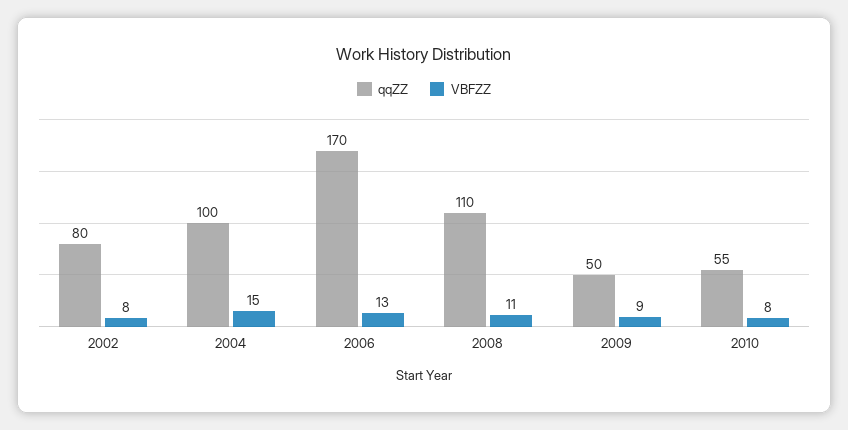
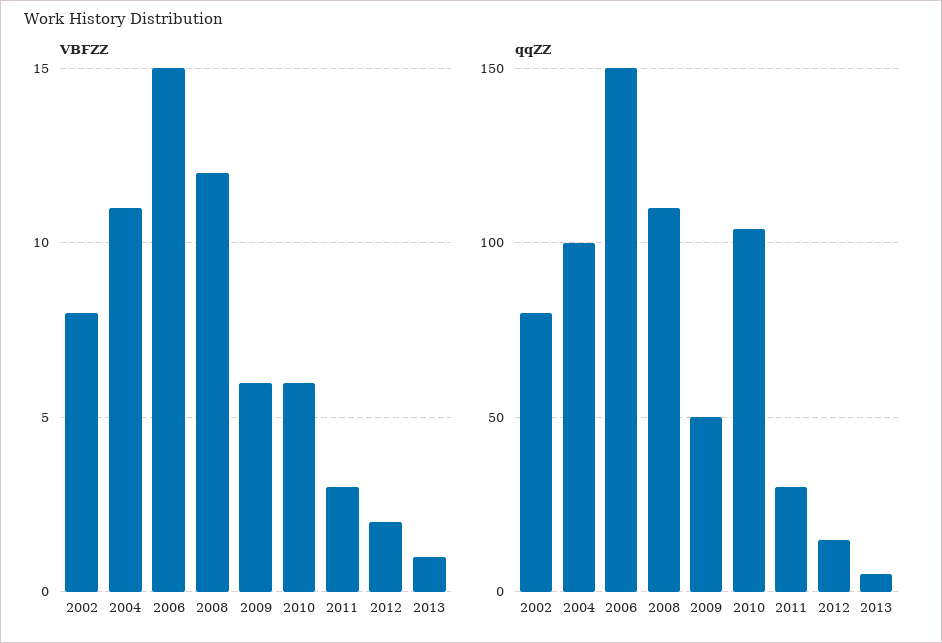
VBFZZ, 2004: 15 -> 11
qqZZ, 2006: 170 -> 150
VBFZZ, 2006: 13 -> 15
VBFZZ, 2008: 11 -> 12
VBFZZ, 2009: 9 -> 6
qqZZ, 2010: 55 -> 105
VBFZZ, 2010: 8 -> 6
VBFZZ, 2011: none -> 3
VBFZZ, 2012: none -> 2
VBFZZ, 2013: none -> 1
qqZZ, 2011: none -> 30
qqZZ, 2012: none -> 15
qqZZ, 2013: none -> 5

